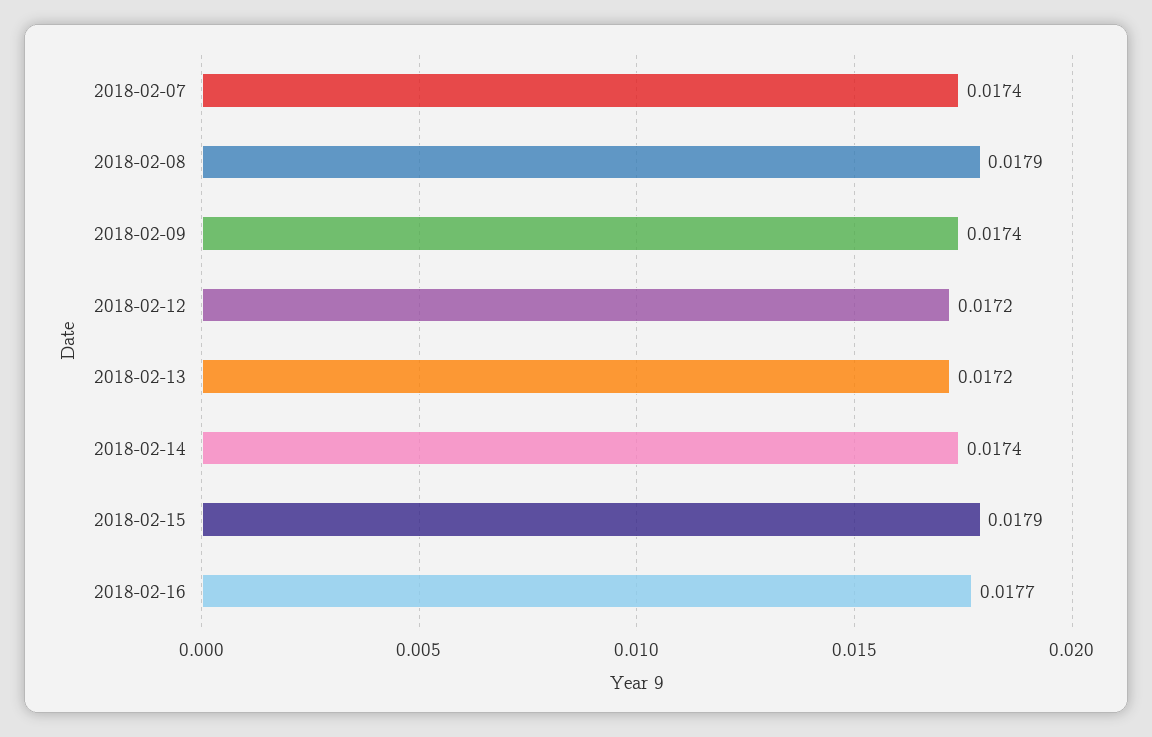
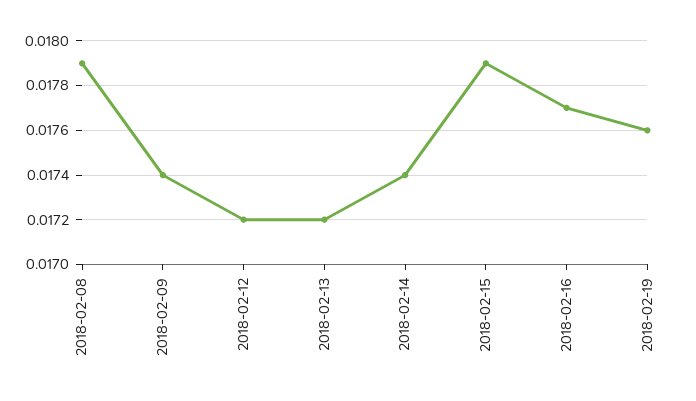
2018-02-07: 0.0174 -> none
2018-02-19: none -> 0.0176

